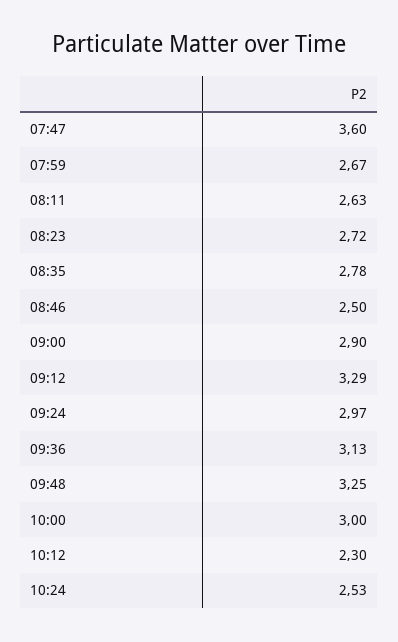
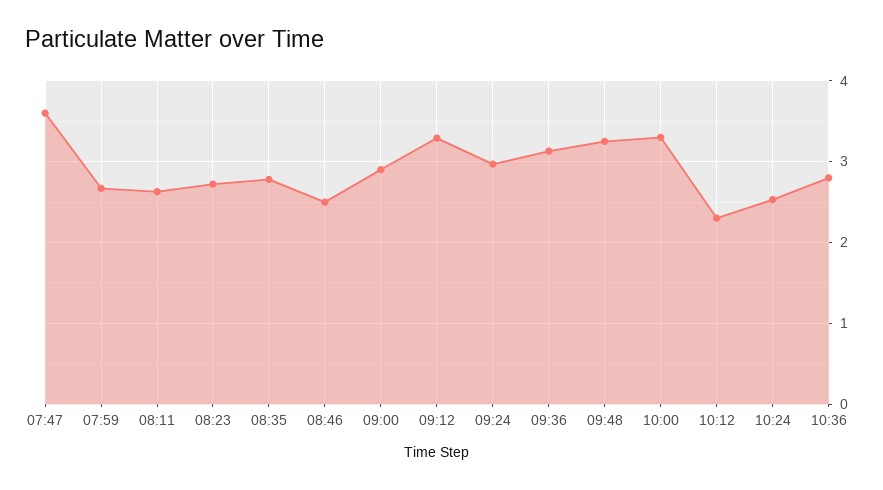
10:00: 3 -> 3.3
10:36: none -> 2.8

